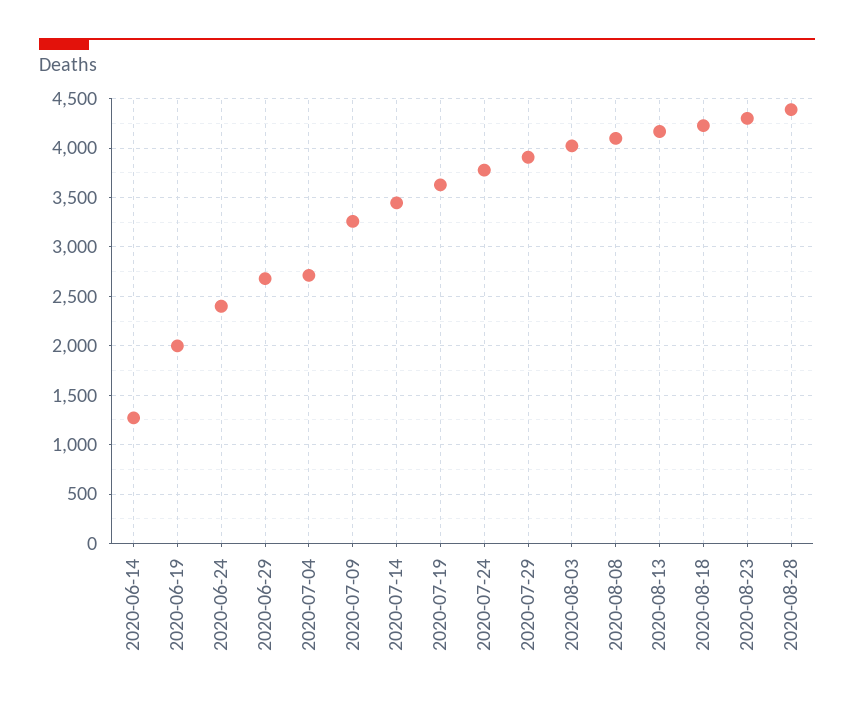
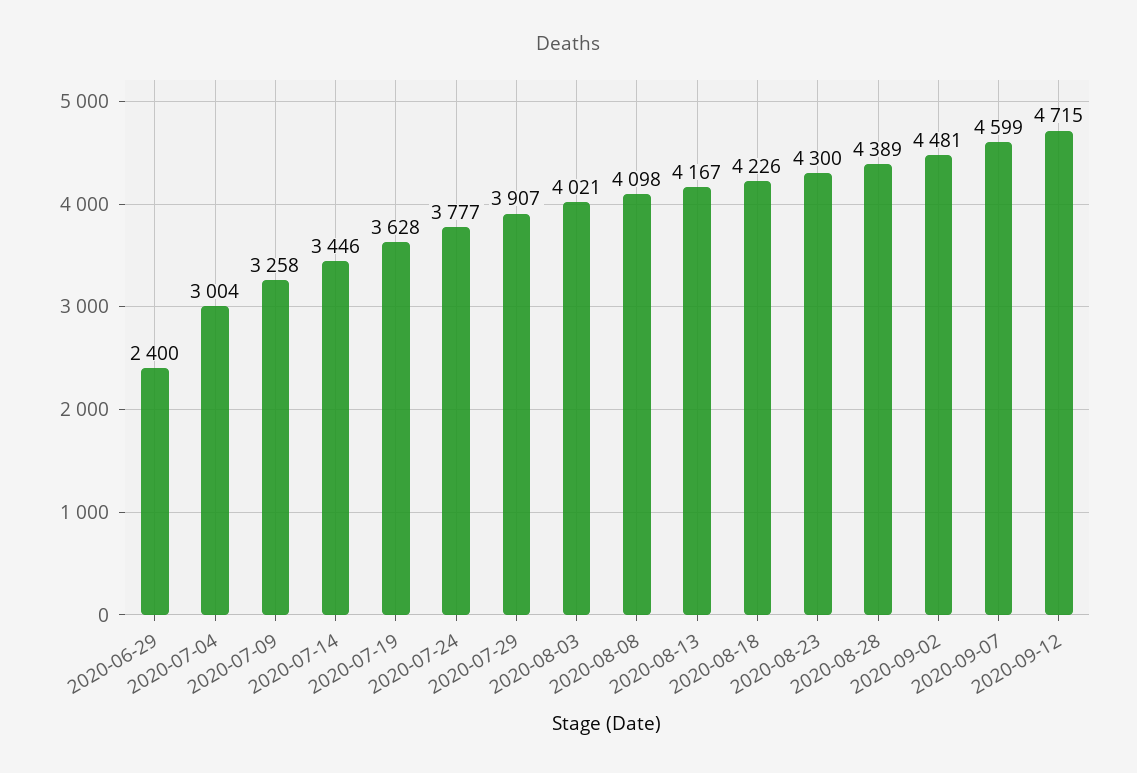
2020-06-14: 1300 -> none
2020-06-19: 2000 -> none
2020-06-24: 2400 -> none
2020-06-29: 2700 -> 2400
2020-07-04: 2700 -> 3004
2020-09-02: none -> 4481
2020-09-07: none -> 4599
2020-09-12: none -> 4715

